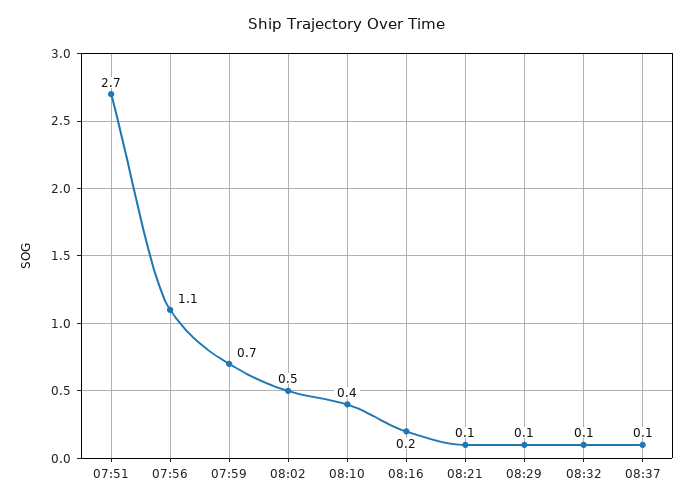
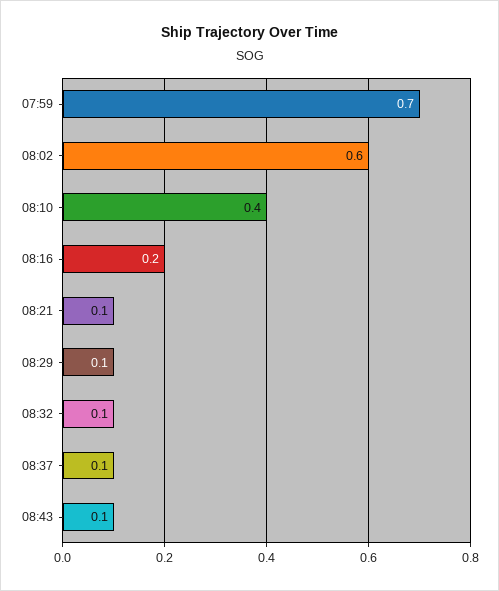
07:51: 2.7 -> none
07:56: 1.1 -> none
08:02: 0.5 -> 0.6
08:43: none -> 0.1

